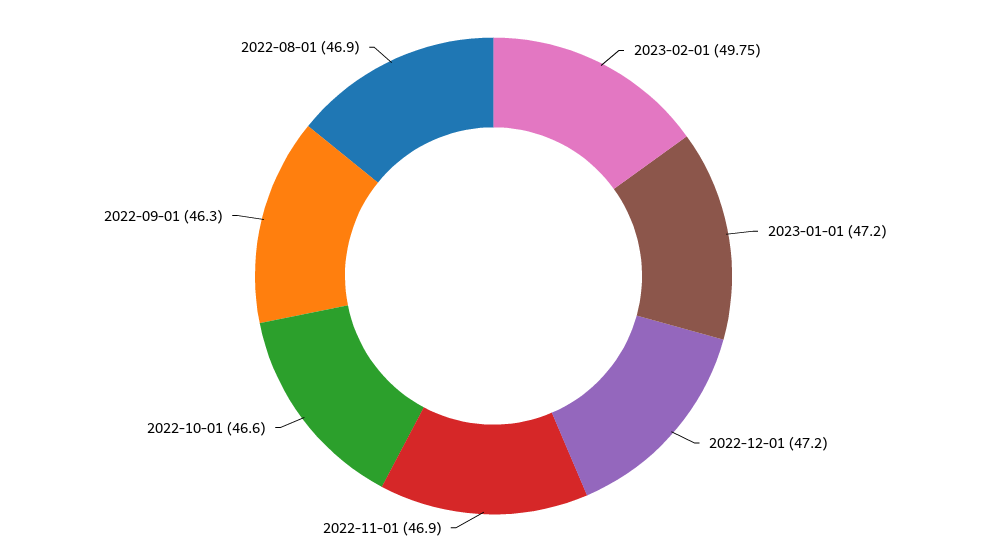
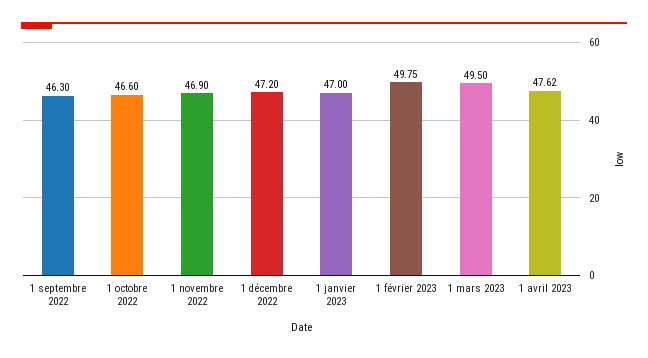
2023-01-01: 47.2 -> 47
2022-08-01: 46.9 -> none
1 mars 2023: none -> 49.5
1 avril 2023: none -> 47.62

